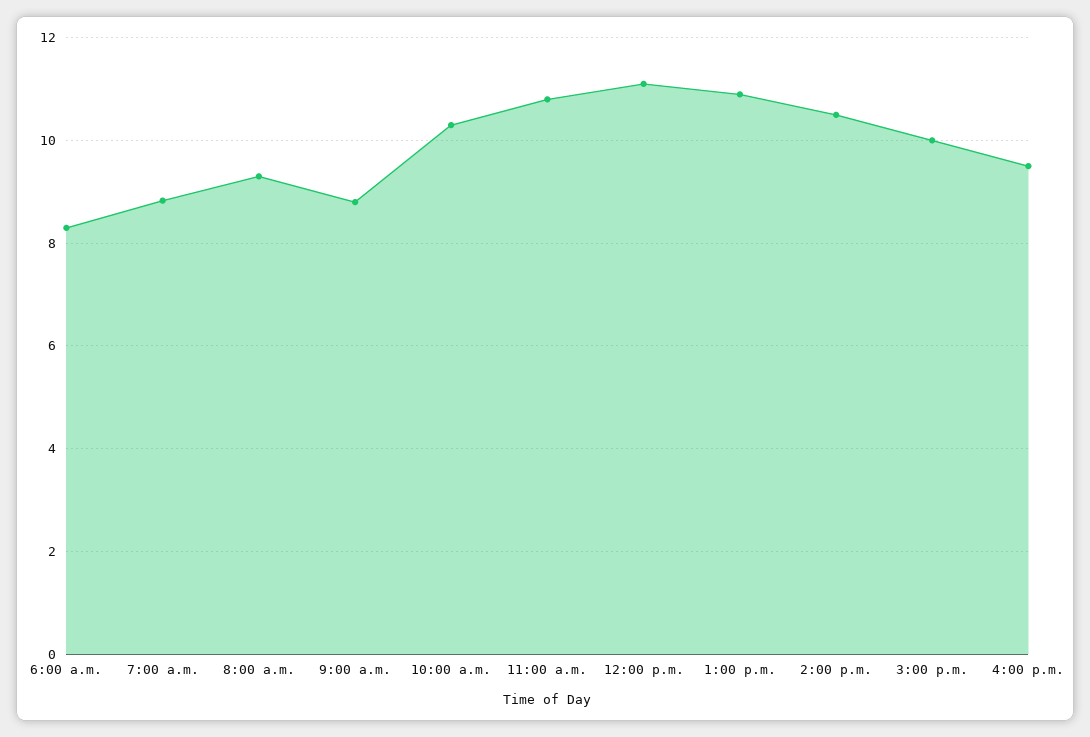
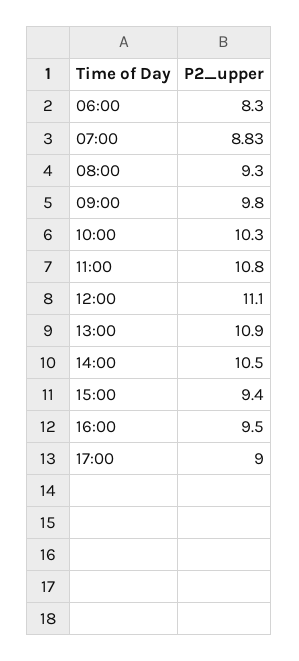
9:00 a.m.: 8.8 -> 9.8
3:00 p.m.: 10 -> 9.4
17:00: none -> 9

